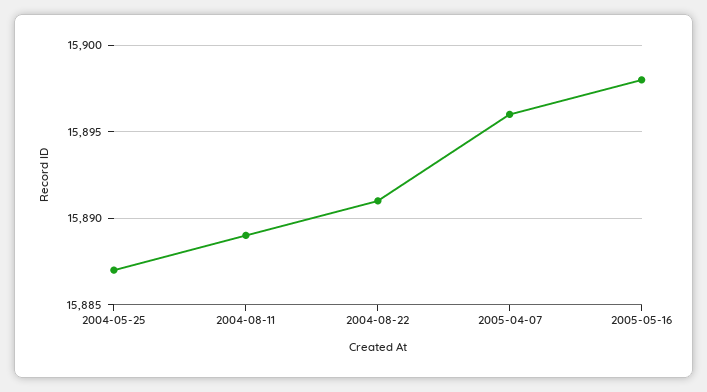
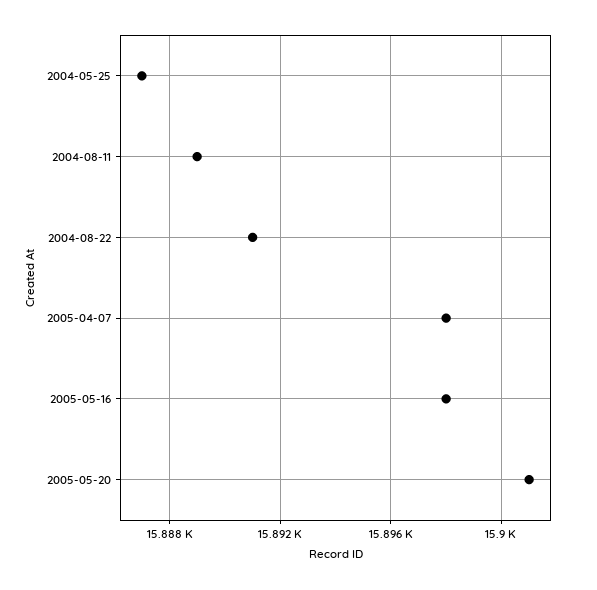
2005-04-07: 15896 -> 15898
2005-05-20: none -> 15901

